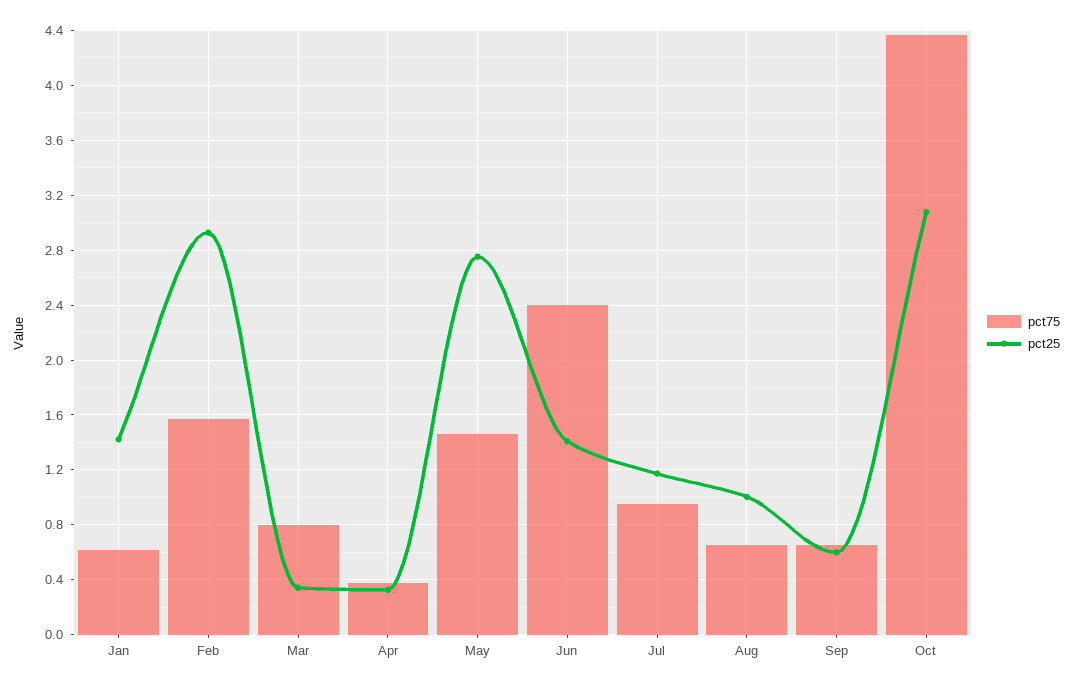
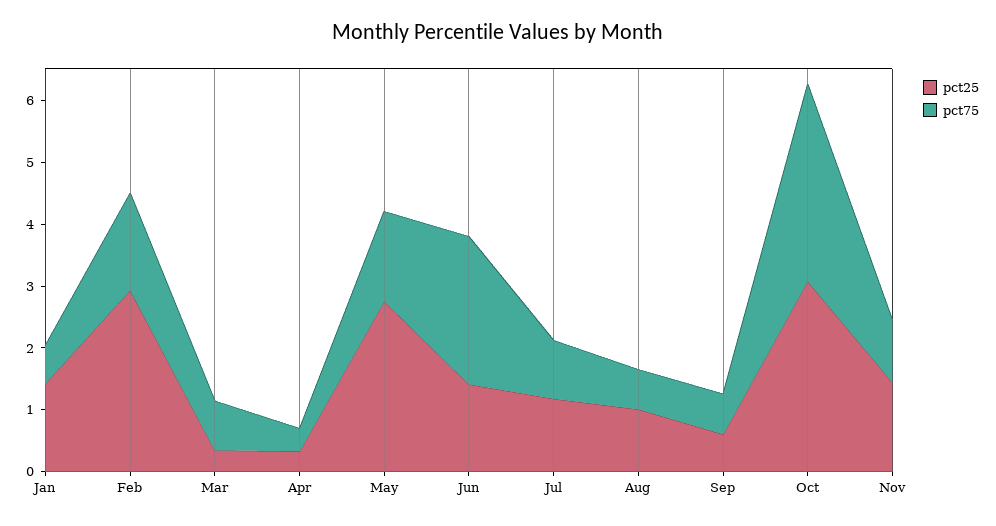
pct75, Oct: 4.35 -> 3.2
pct25, Nov: none -> 1.4
pct75, Nov: none -> 1

